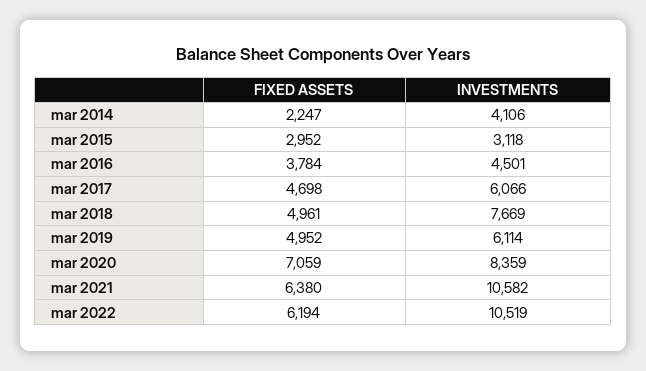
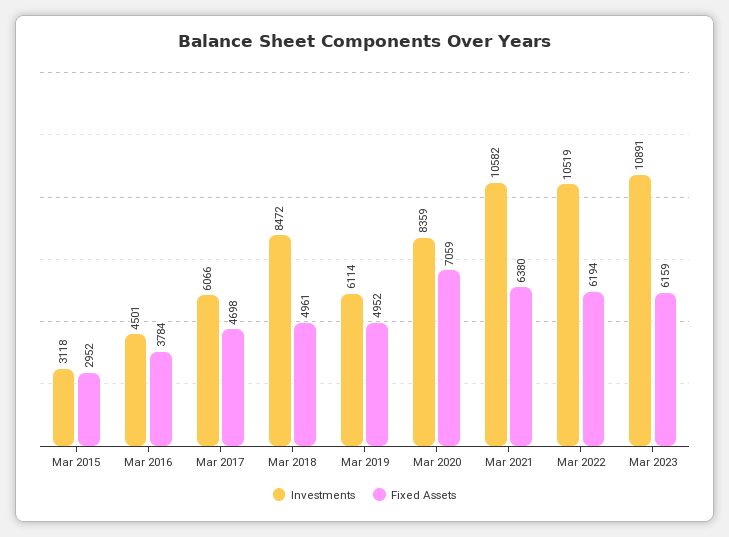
FIXED ASSETS, mar 2014: 2247 -> none
INVESTMENTS, mar 2014: 4106 -> none
INVESTMENTS, mar 2018: 7669 -> 8472
INVESTMENTS, Mar 2023: none -> 10891
FIXED ASSETS, Mar 2023: none -> 6159

